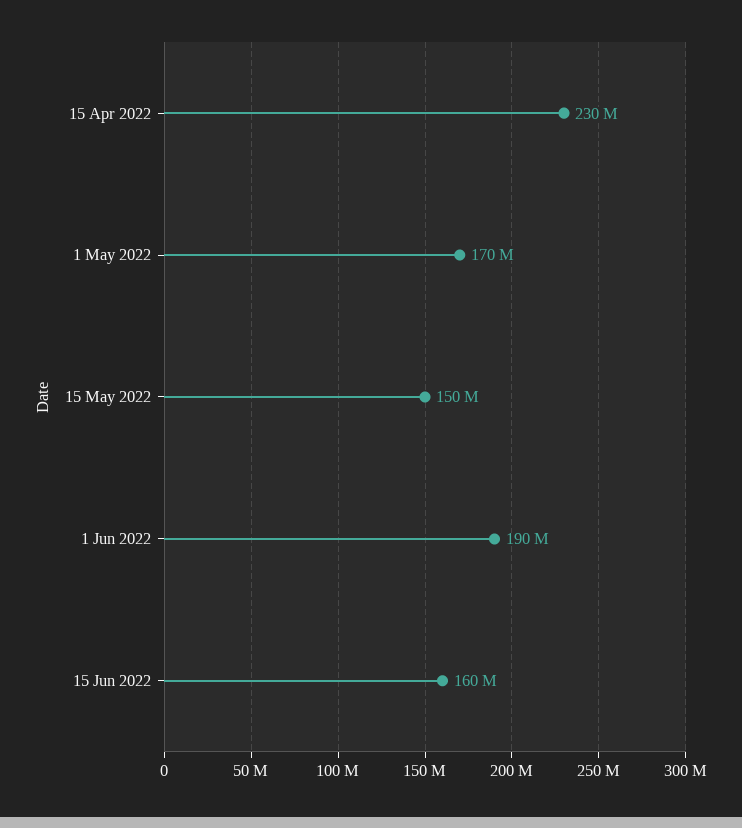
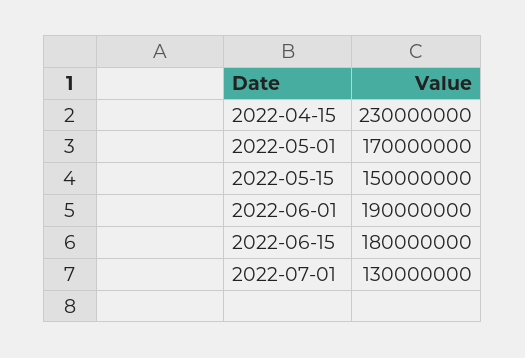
15 Jun 2022: 160000000 -> 180000000
2022-07-01: none -> 130000000

